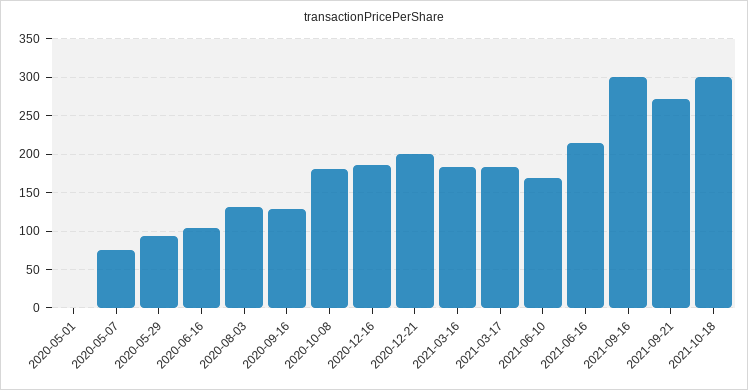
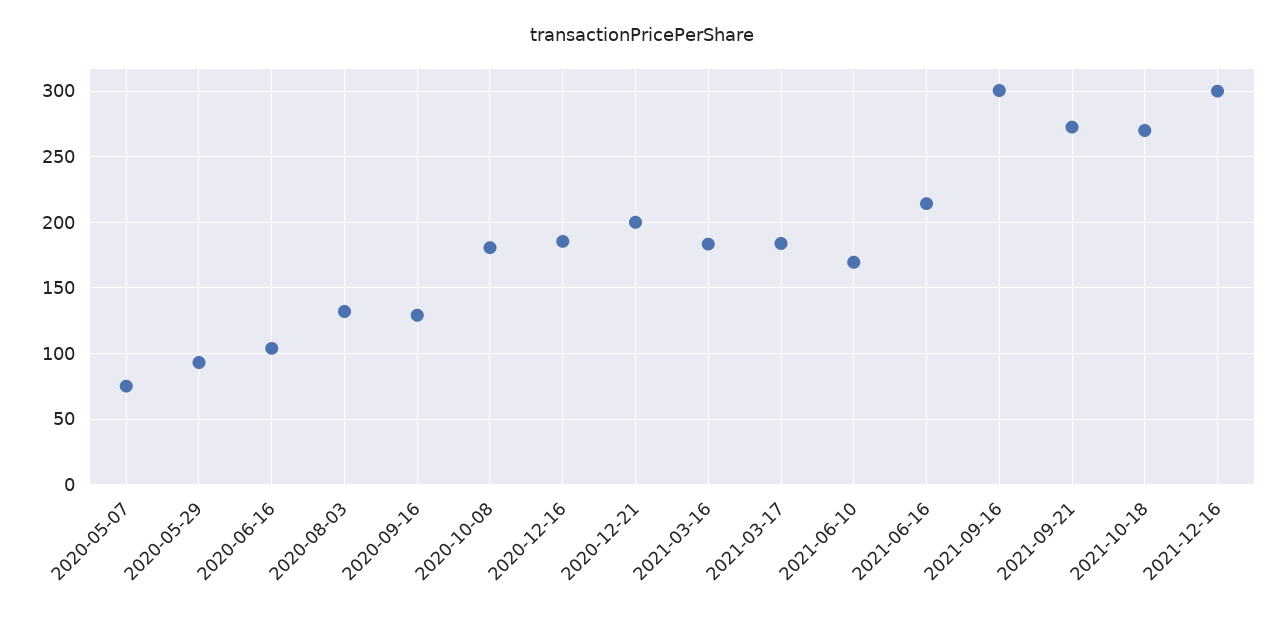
2020-05-01: 0 -> none
2021-10-18: 300 -> 270
2021-12-16: none -> 300

